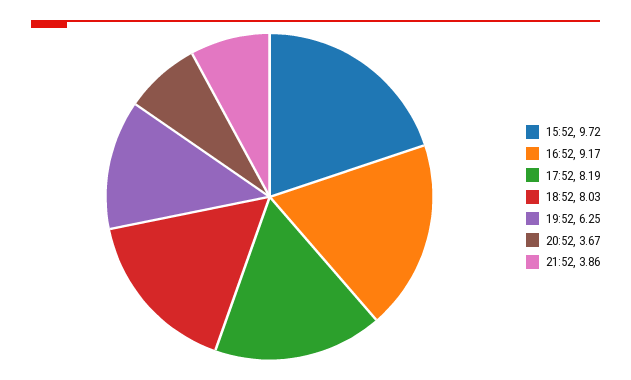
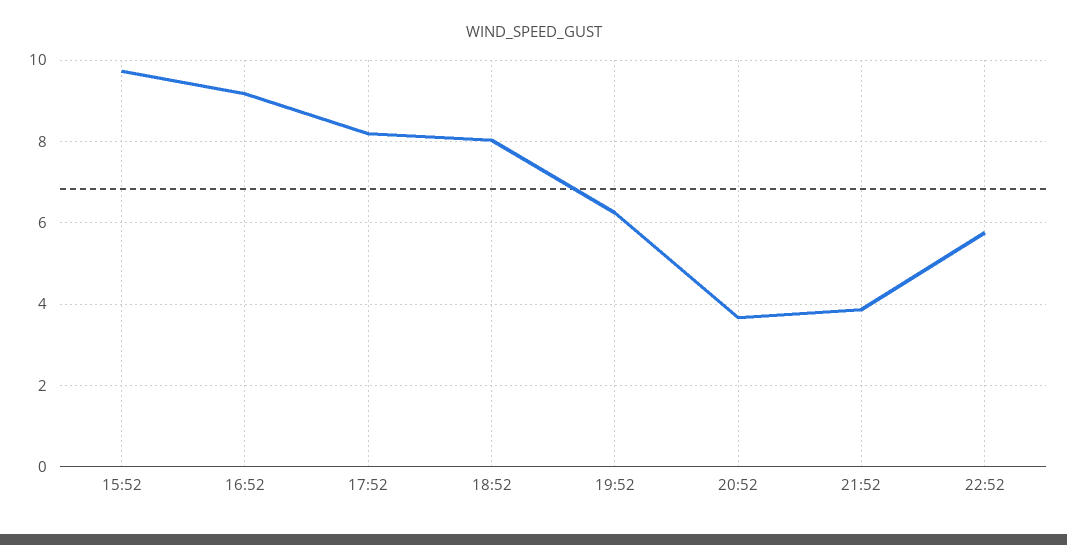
22:52: none -> 5.8

